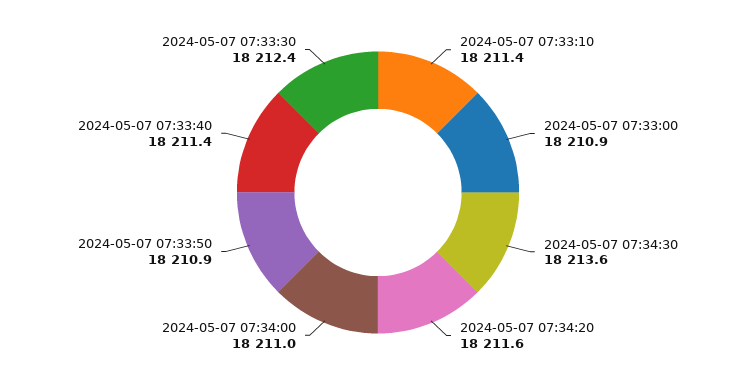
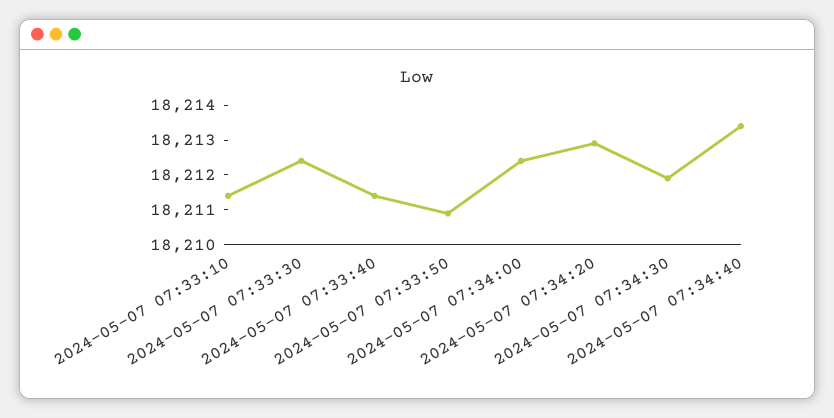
2024-05-07 07:33:00: 18210.9 -> none
2024-05-07 07:34:30: 18213.6 -> 18212
2024-05-07 07:34:20: 18211.6 -> 18213
2024-05-07 07:34:00: 18211 -> 18212.5
2024-05-07 07:34:40: none -> 18213.5

